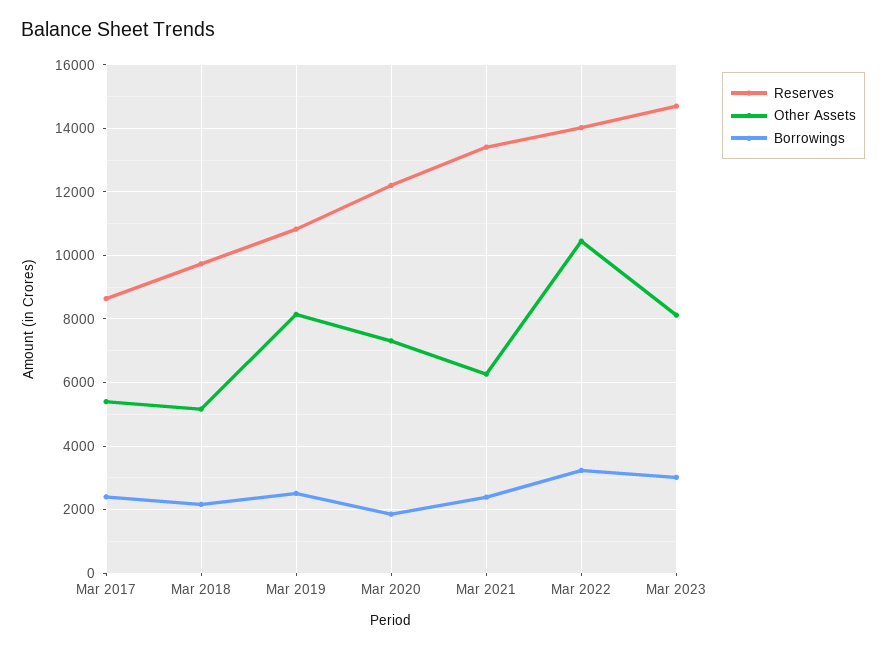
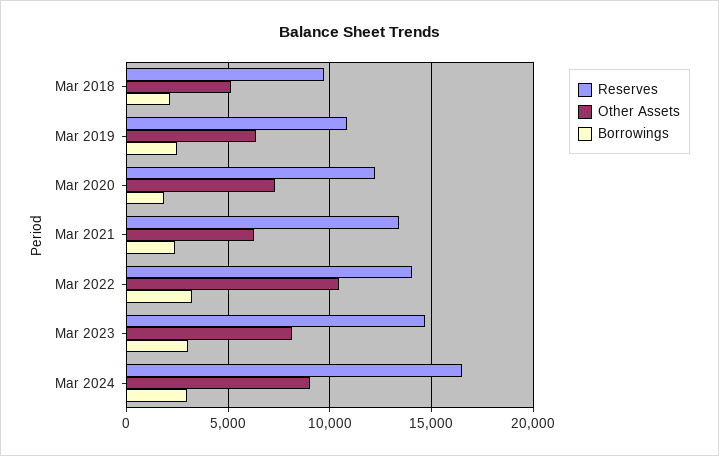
Reserves, Mar 2017: 8600 -> none
Other Assets, Mar 2017: 5400 -> none
Borrowings, Mar 2017: 2400 -> none
Other Assets, Mar 2019: 8200 -> 6500
Reserves, Mar 2024: none -> 16500
Other Assets, Mar 2024: none -> 9000
Borrowings, Mar 2024: none -> 3000

